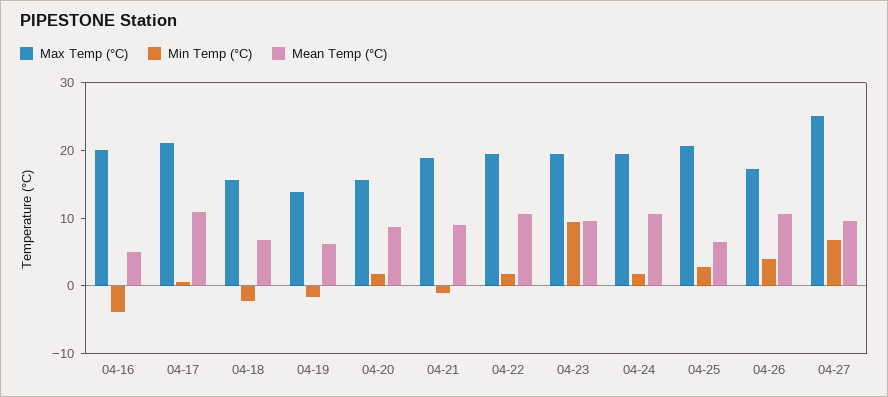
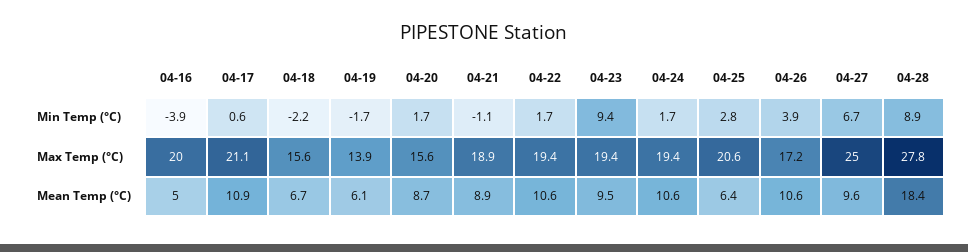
Min Temp (°C), 04-28: none -> 8.9
Max Temp (°C), 04-28: none -> 27.8
Mean Temp (°C), 04-28: none -> 18.4

